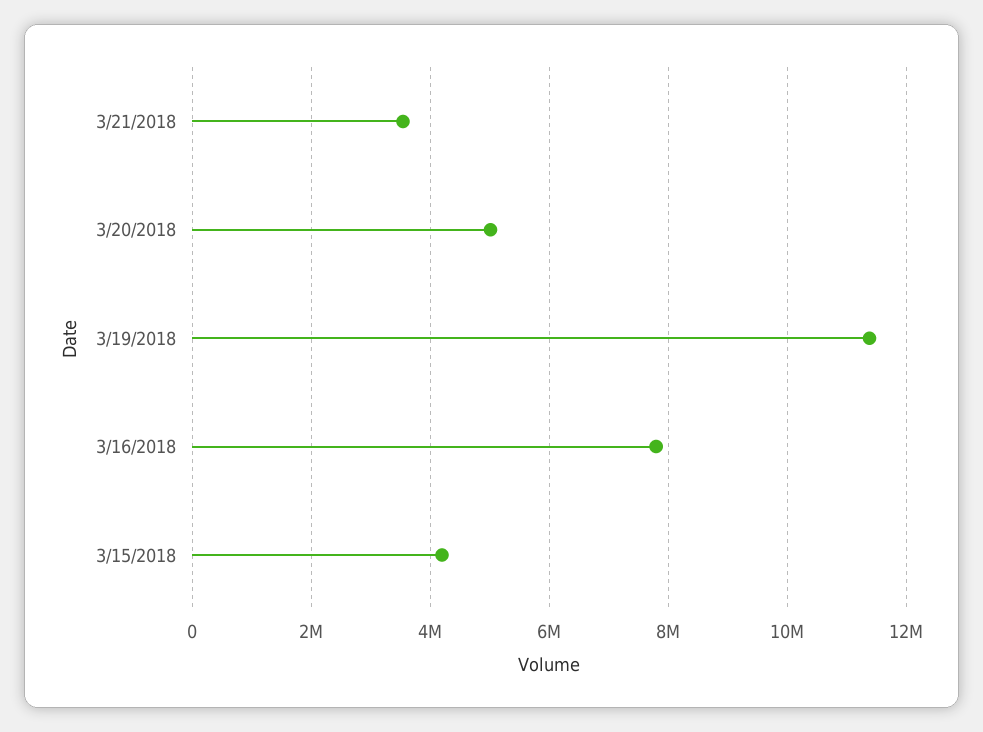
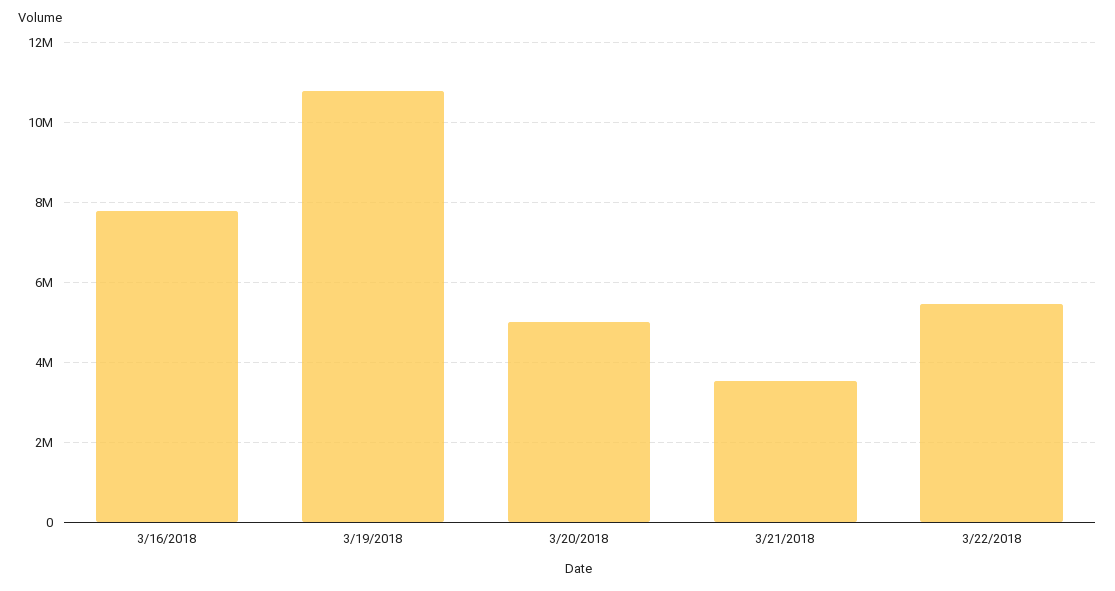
3/19/2018: 11400000 -> 10800000
3/15/2018: 4200000 -> none
3/22/2018: none -> 5400000

